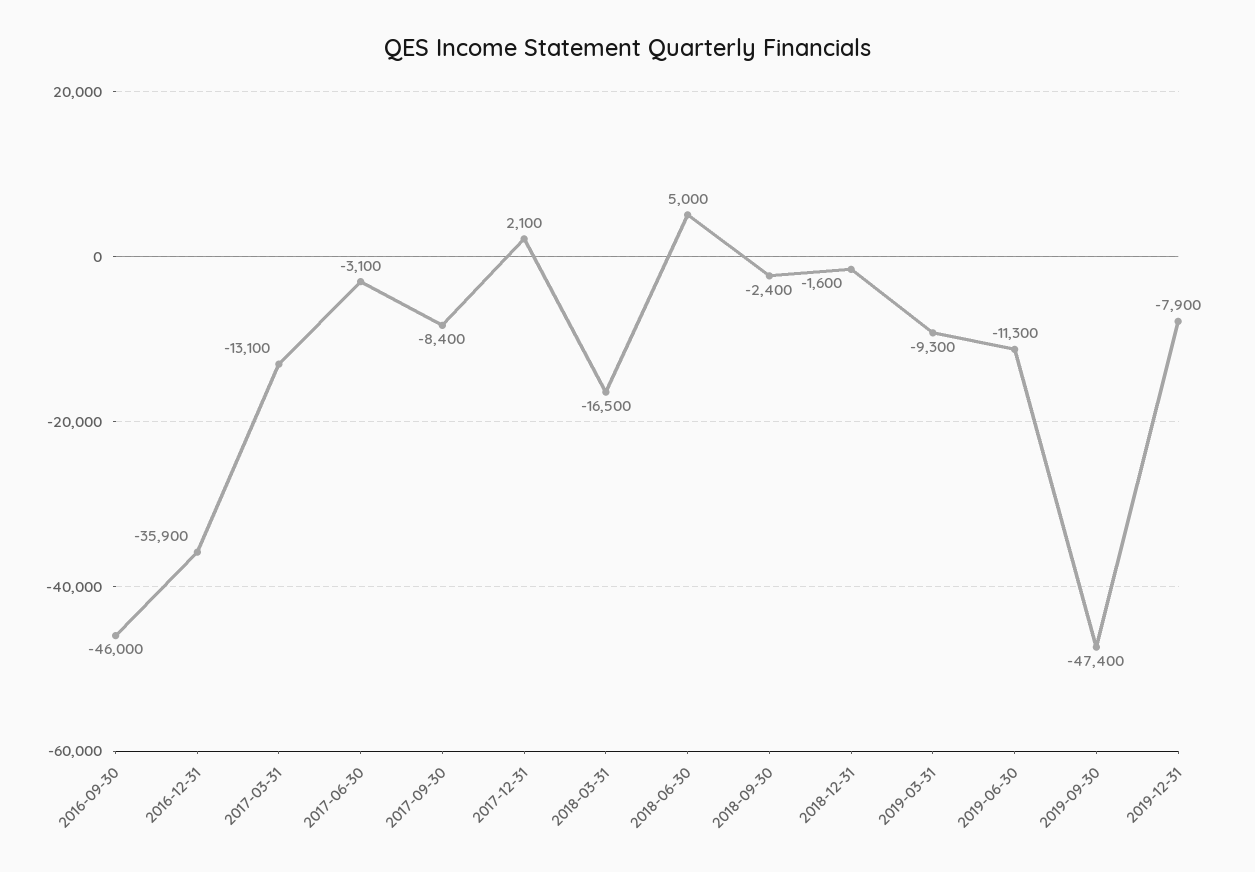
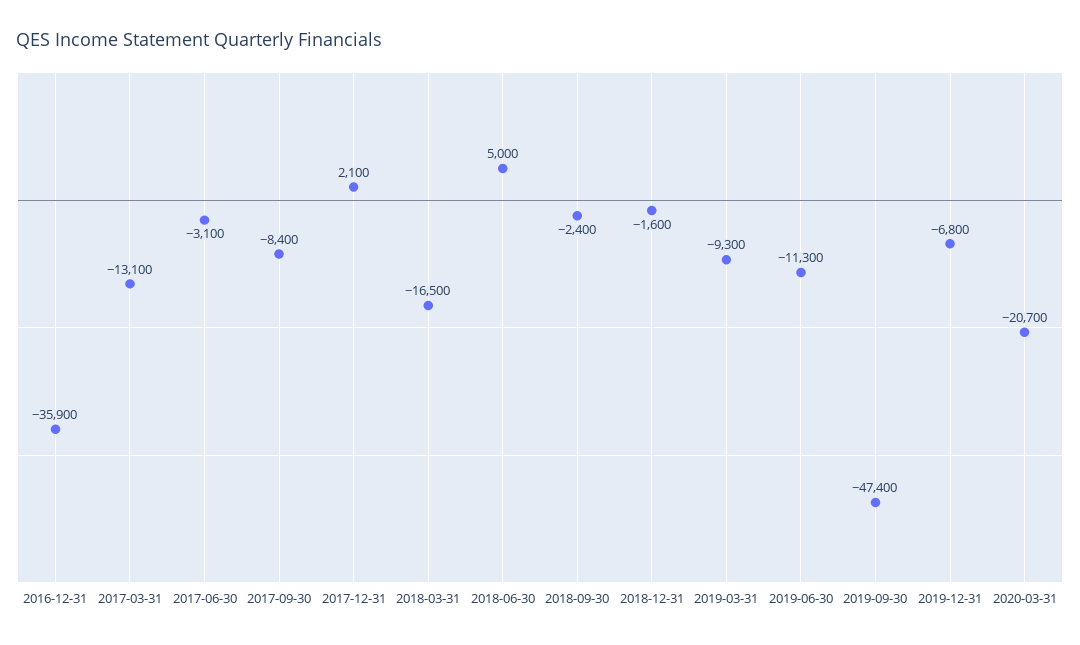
2016-09-30: -46000 -> none
2019-12-31: -7900 -> -6800
2020-03-31: none -> -20700

